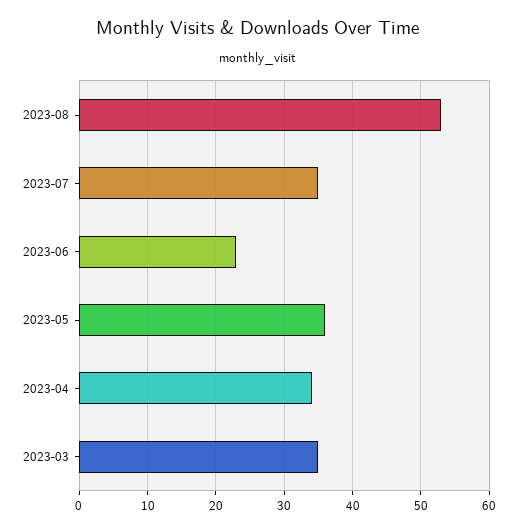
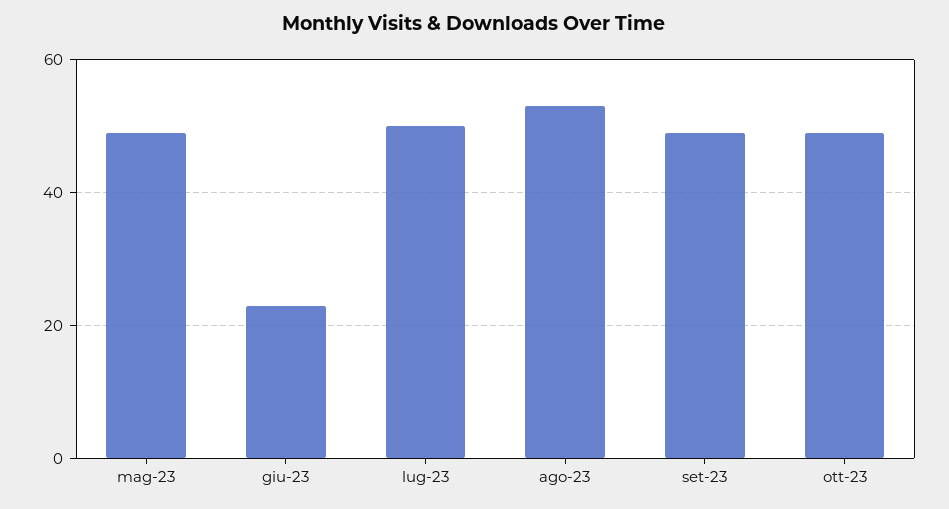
2023-07: 35 -> 50
2023-05: 36 -> 50
2023-04: 34 -> none
2023-03: 35 -> none
set-23: none -> 50
ott-23: none -> 50

